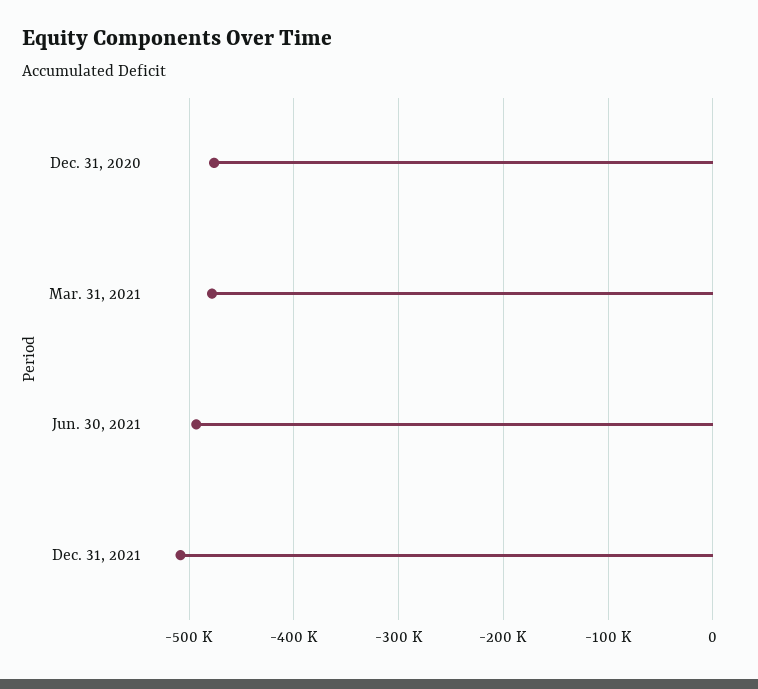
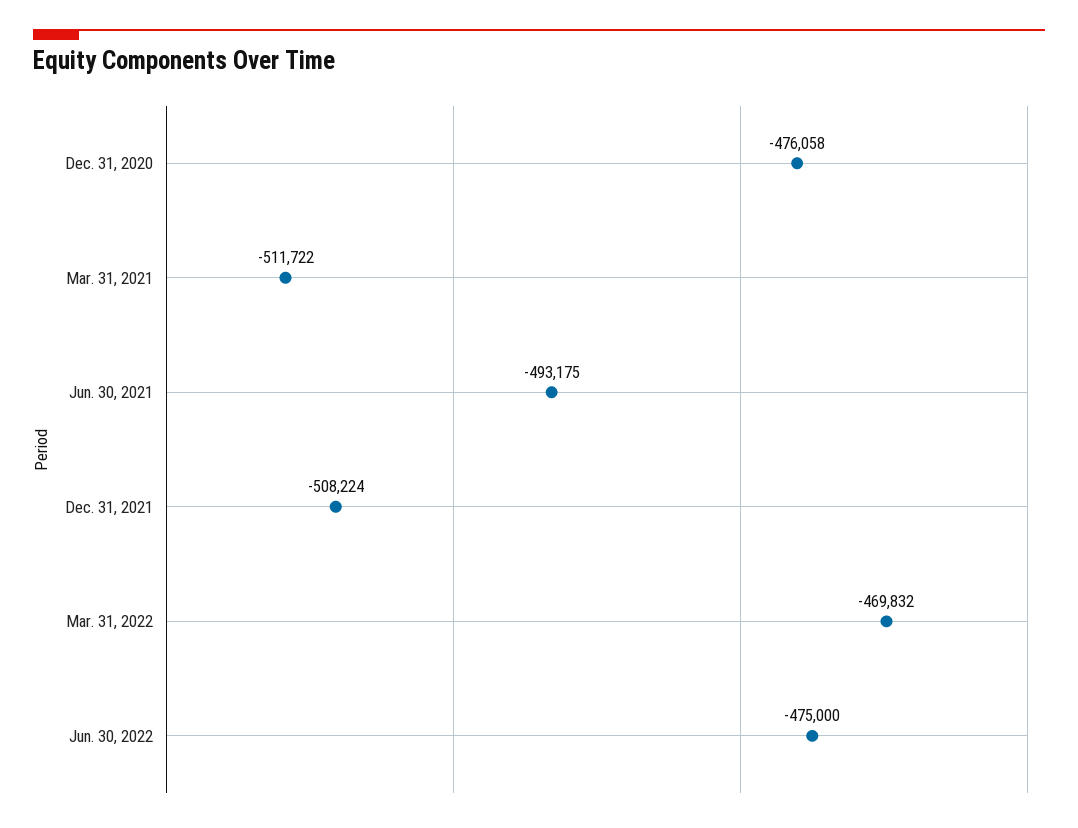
Mar. 31, 2021: -480000 -> -511722
Mar. 31, 2022: none -> -469832
Jun. 30, 2022: none -> -475000

